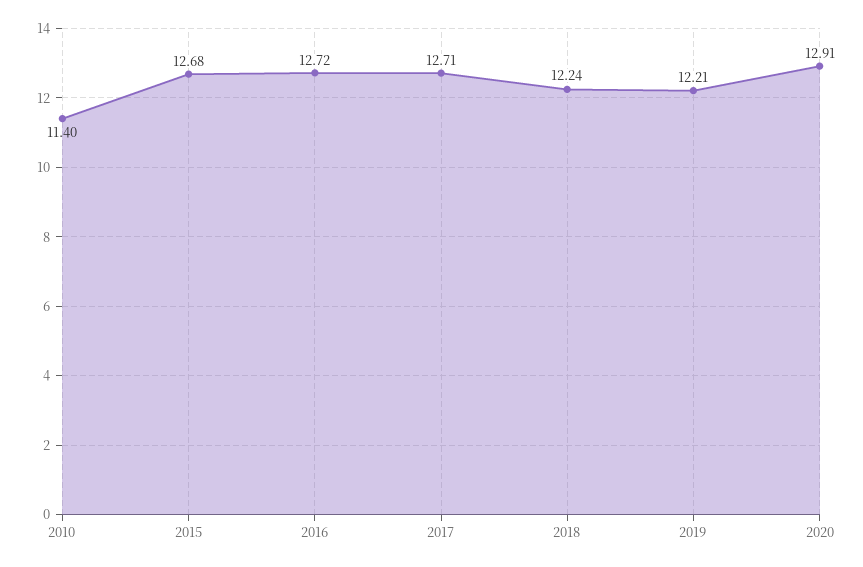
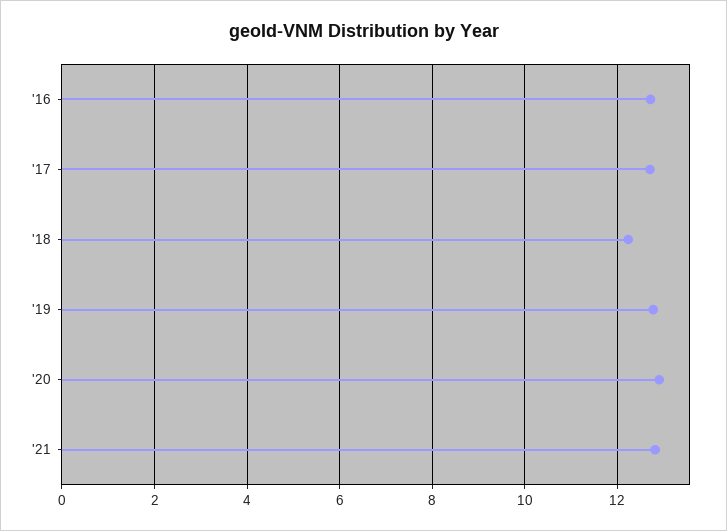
2010: 11.4 -> none
2015: 12.68 -> none
2019: 12.21 -> 12.8
'21: none -> 12.8

